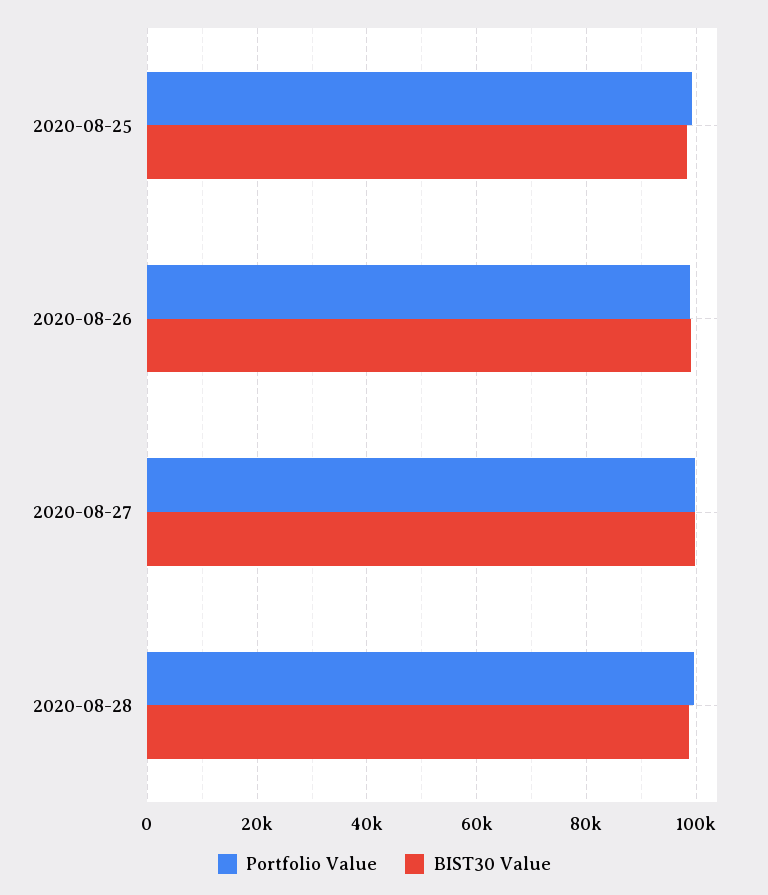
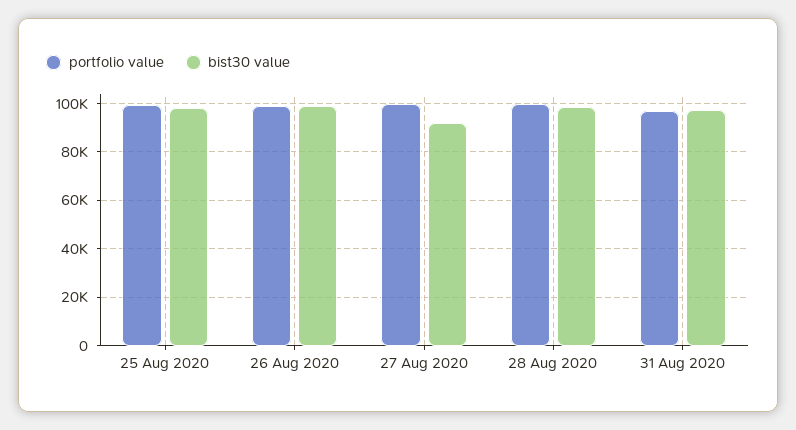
BIST30 Value, 2020-08-27: 100000 -> 92500
Portfolio Value, 31 Aug 2020: none -> 97500
BIST30 Value, 31 Aug 2020: none -> 97500

